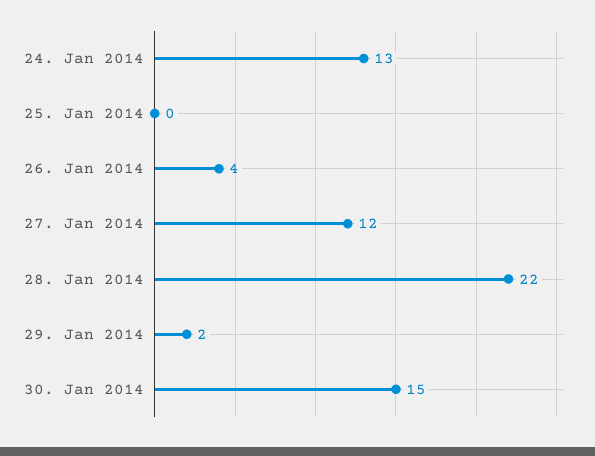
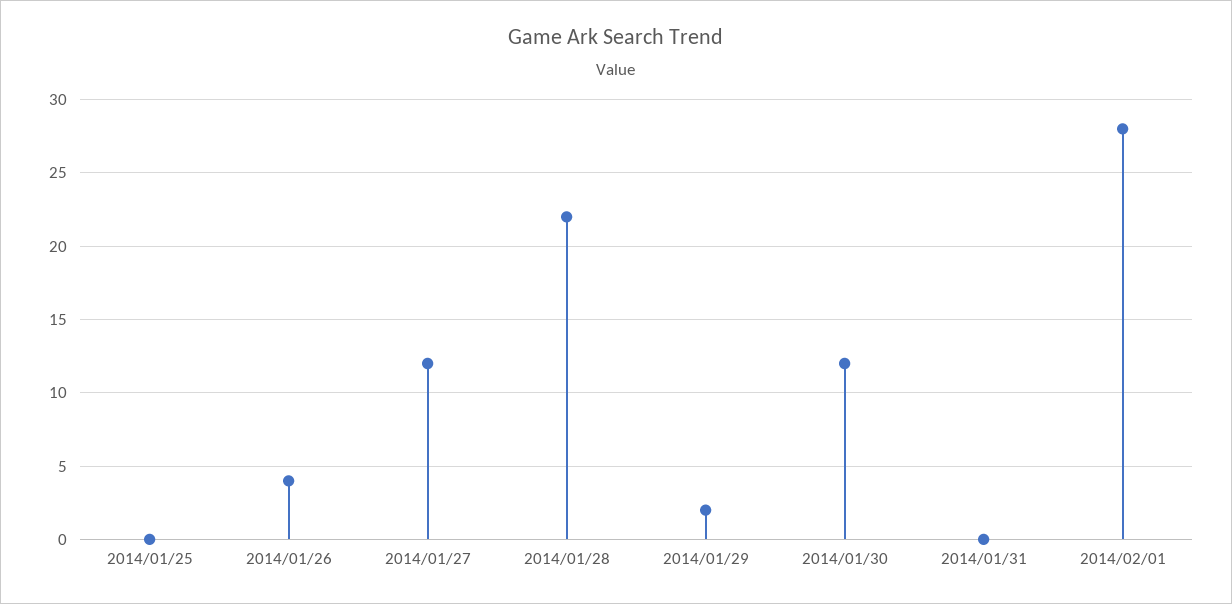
24. Jan 2014: 13 -> none
30. Jan 2014: 15 -> 12
2014/01/31: none -> 0
2014/02/01: none -> 28

